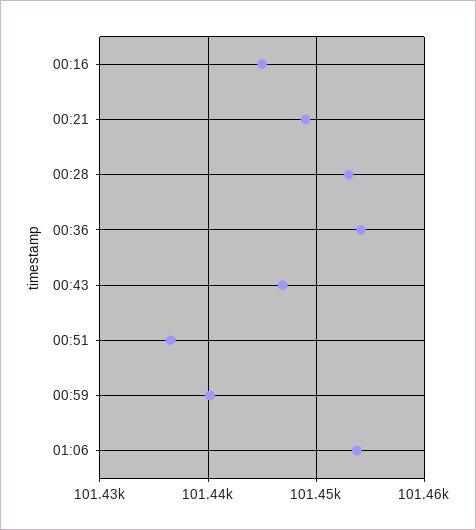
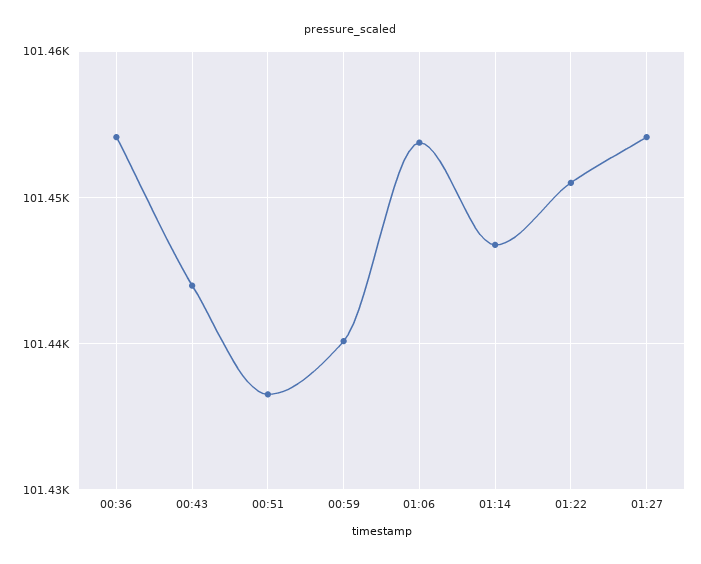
00:16: 101445 -> none
00:21: 101449 -> none
00:28: 101453 -> none
00:43: 101447 -> 101444
01:14: none -> 101447
01:22: none -> 101451
01:27: none -> 101454

